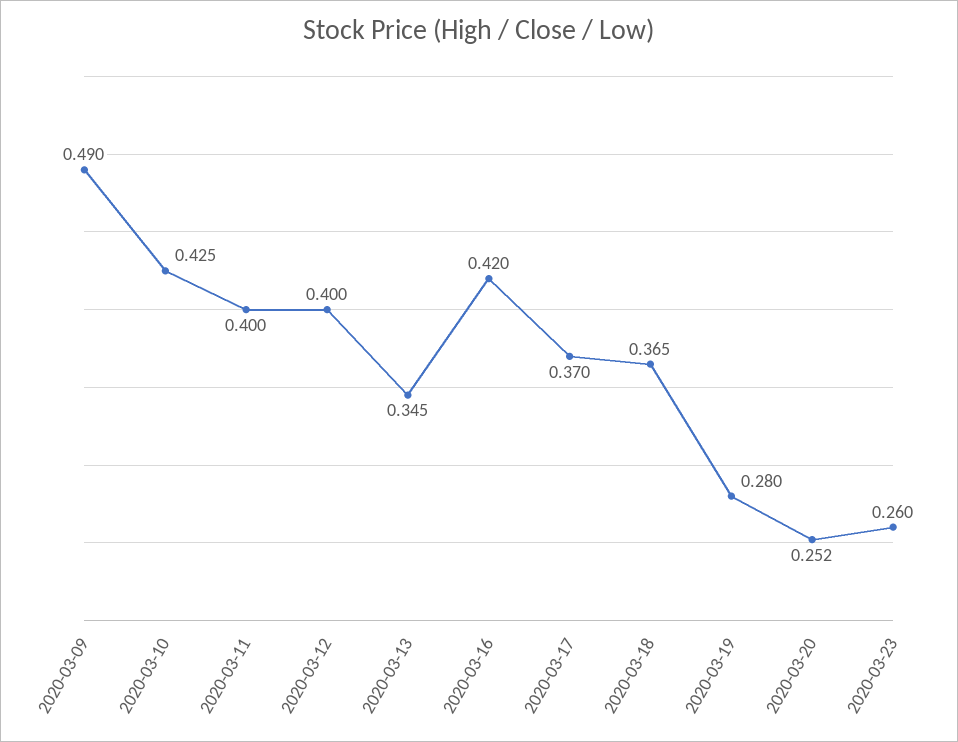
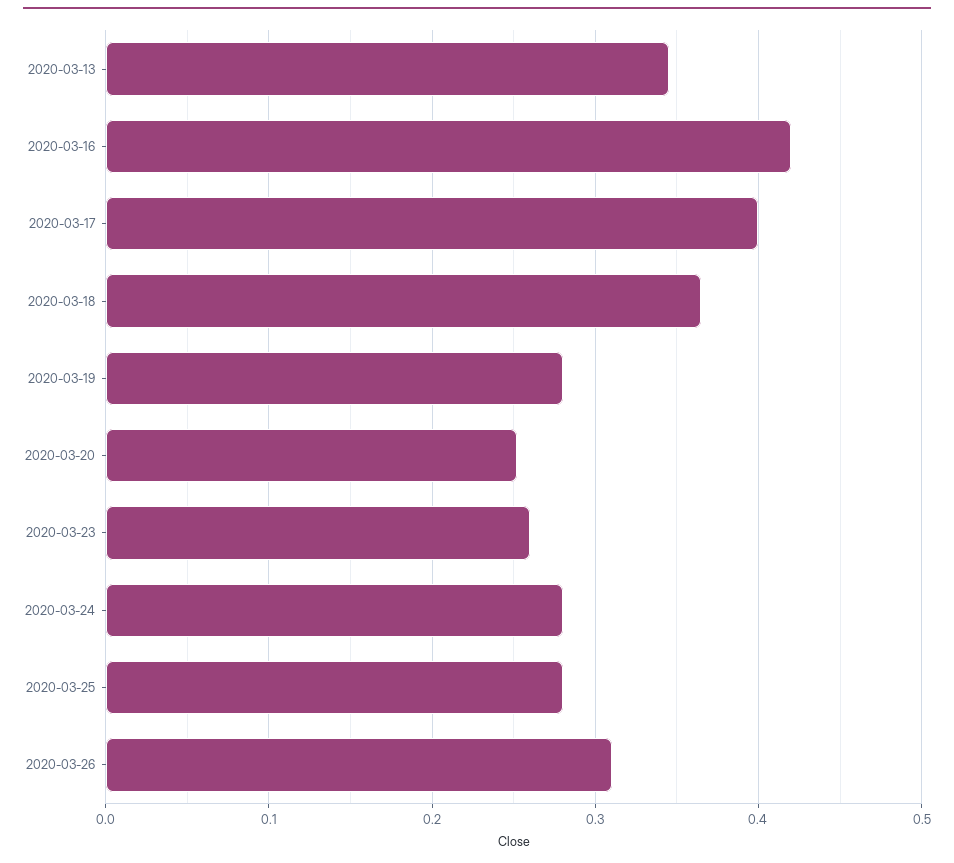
2020-03-09: 0.49 -> none
2020-03-10: 0.425 -> none
2020-03-11: 0.4 -> none
2020-03-12: 0.4 -> none
2020-03-17: 0.37 -> 0.4
2020-03-24: none -> 0.28
2020-03-25: none -> 0.28
2020-03-26: none -> 0.31

